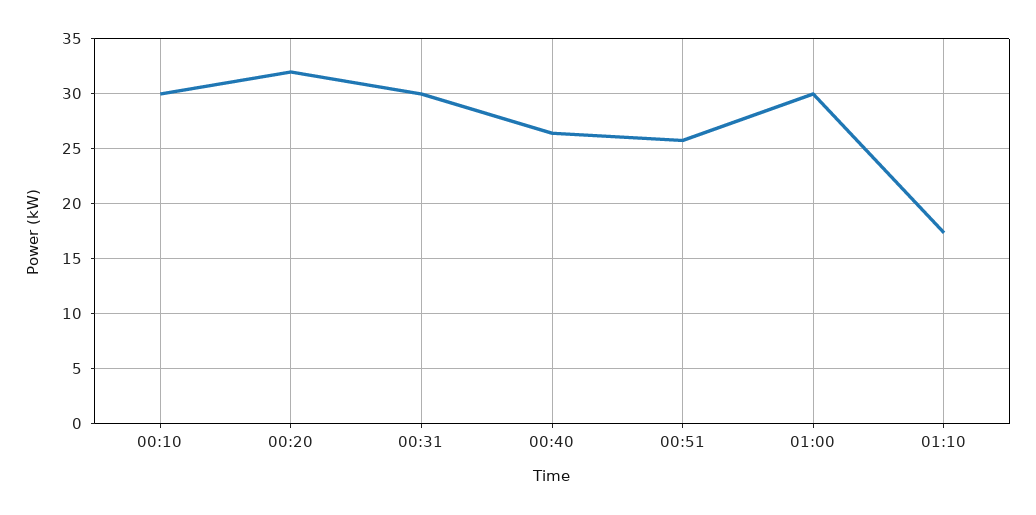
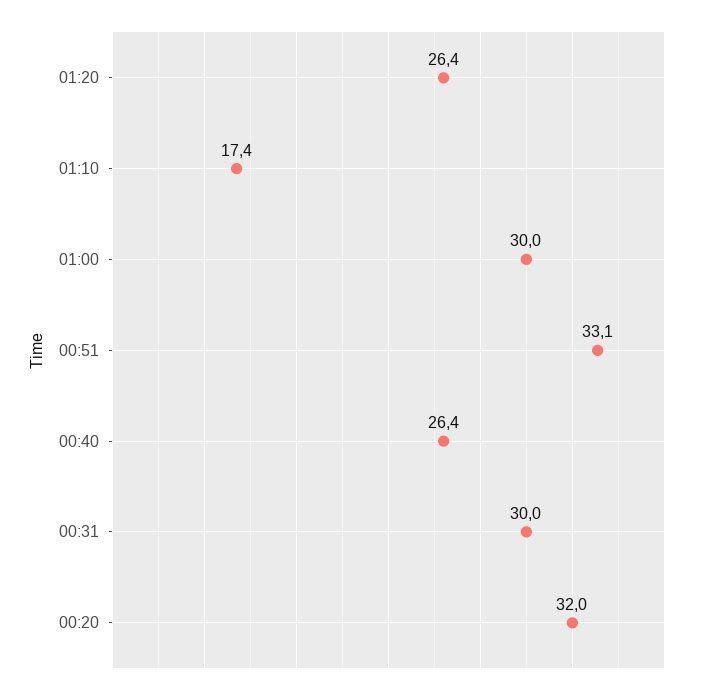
00:10: 30 -> none
00:51: 26 -> 33.1
01:20: none -> 26.4

